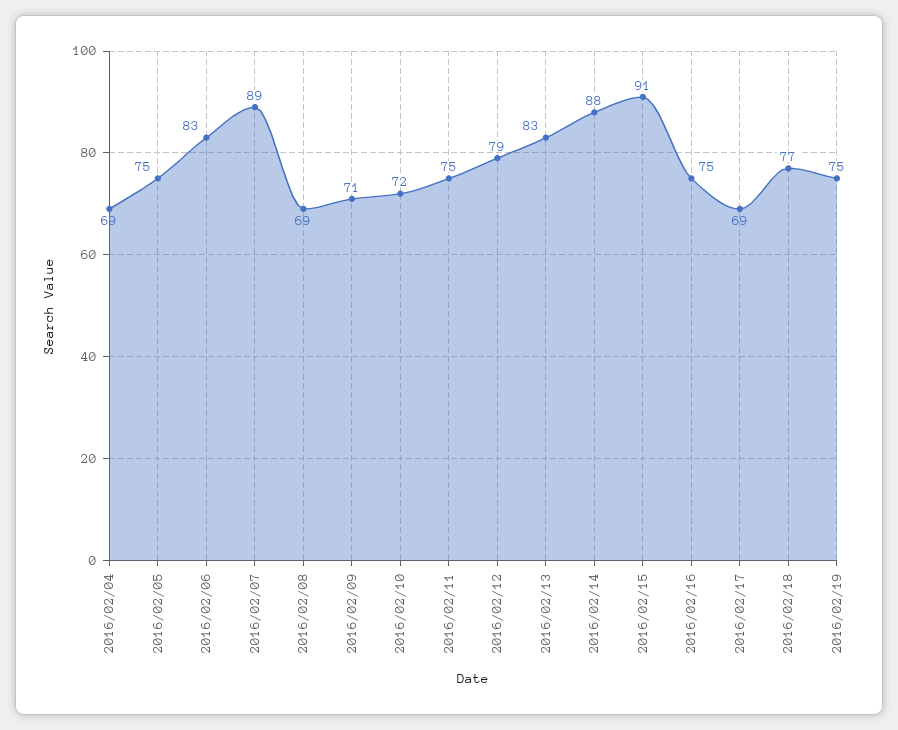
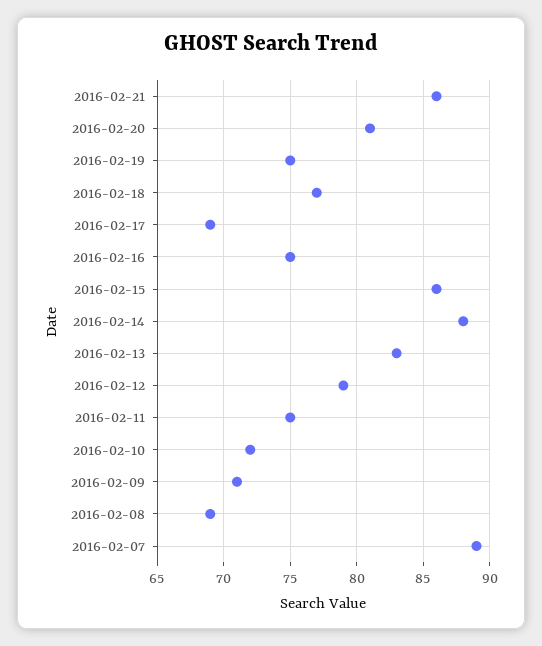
2016/02/04: 69 -> none
2016/02/05: 75 -> none
2016/02/06: 83 -> none
2016/02/15: 91 -> 86
2016-02-21: none -> 86
2016-02-20: none -> 81

